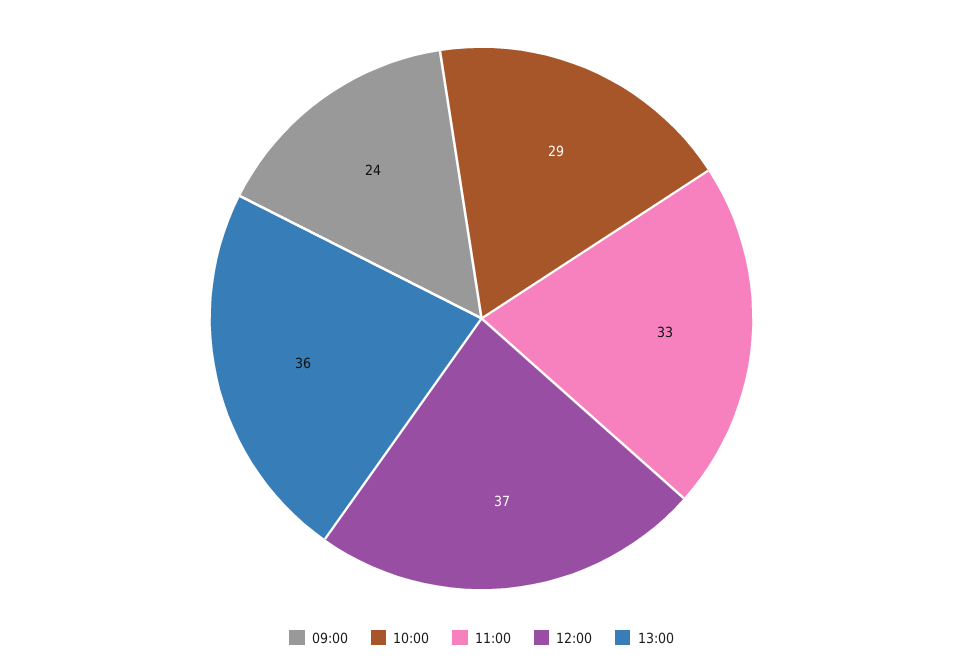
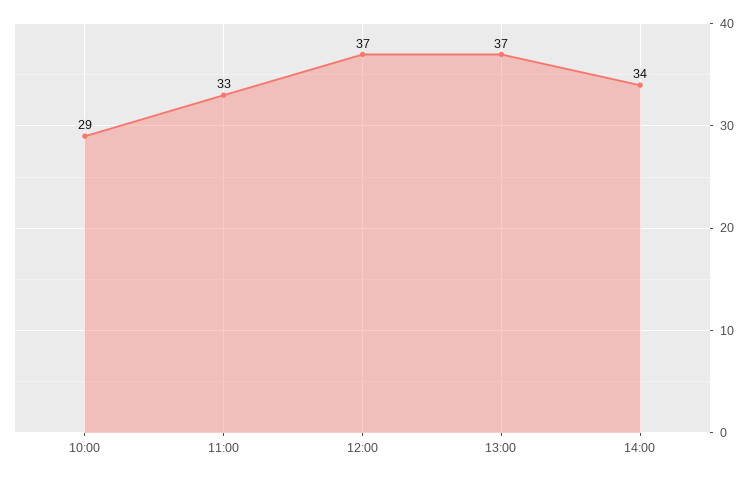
09:00: 24 -> none
13:00: 36 -> 37
14:00: none -> 34

